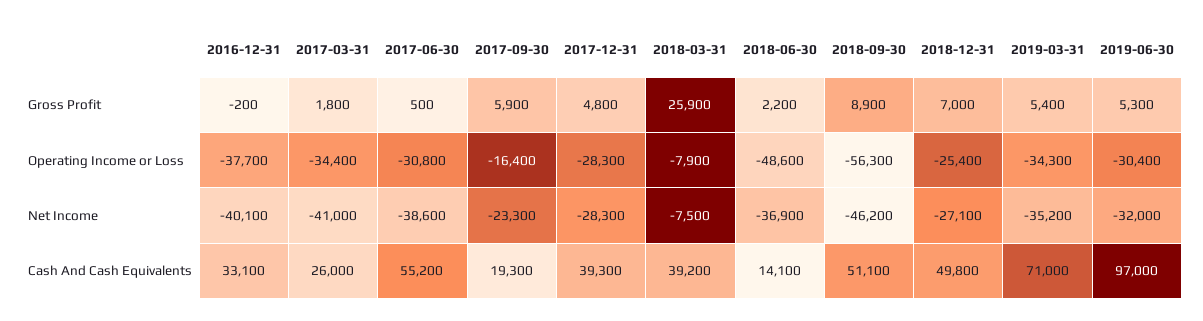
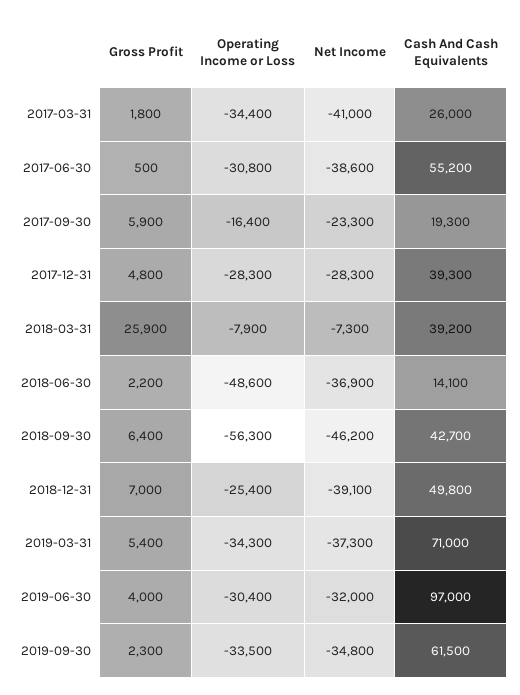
2016-12-31, Gross Profit: -200 -> none
2018-09-30, Gross Profit: 8900 -> 6400
2019-06-30, Gross Profit: 5300 -> 4000
2016-12-31, Operating Income or Loss: -37700 -> none
2016-12-31, Net Income: -40100 -> none
2018-03-31, Net Income: -7500 -> -7300
2018-12-31, Net Income: -27100 -> -39100
2019-03-31, Net Income: -35200 -> -37300
2016-12-31, Cash And Cash Equivalents: 33100 -> none
2018-09-30, Cash And Cash Equivalents: 51100 -> 42700
2019-09-30, Gross Profit: none -> 2300
2019-09-30, Operating Income or Loss: none -> -33500
2019-09-30, Net Income: none -> -34800
2019-09-30, Cash And Cash Equivalents: none -> 61500

